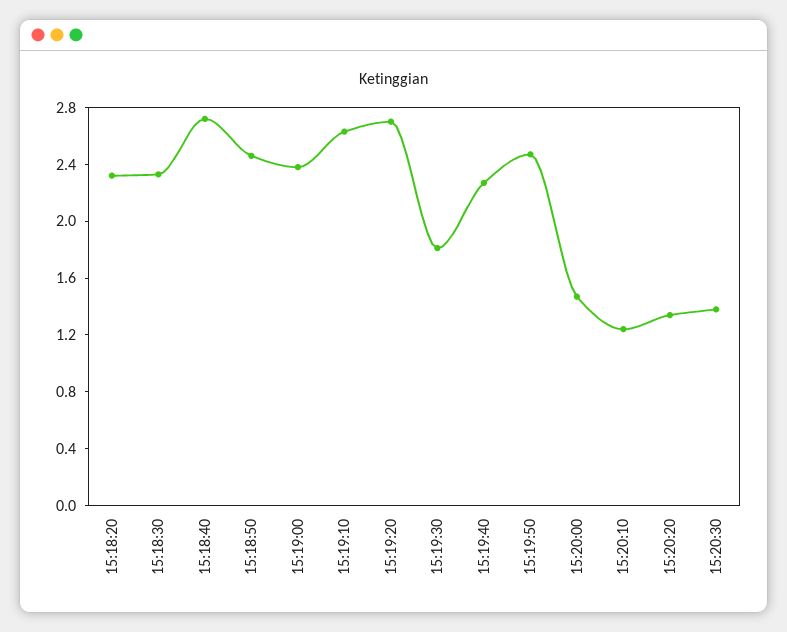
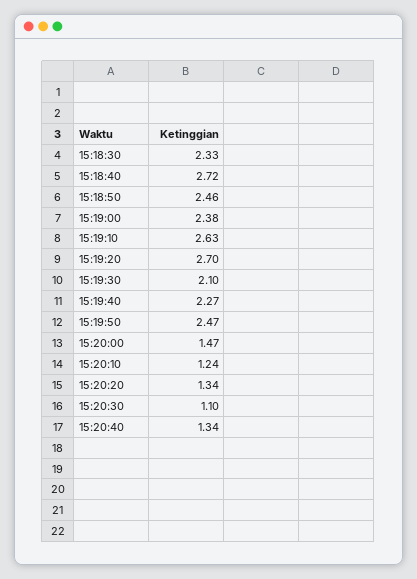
15:18:20: 2.3 -> none
15:19:30: 1.8 -> 2.1
15:20:30: 1.4 -> 1.1
15:20:40: none -> 1.34

